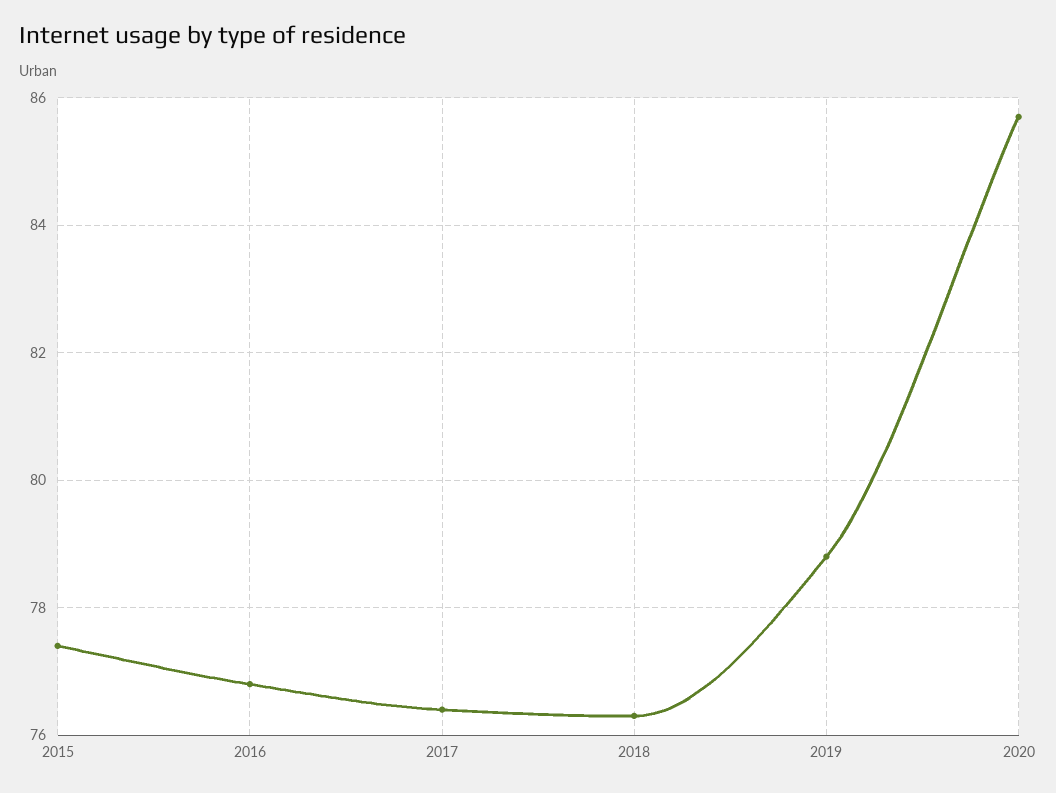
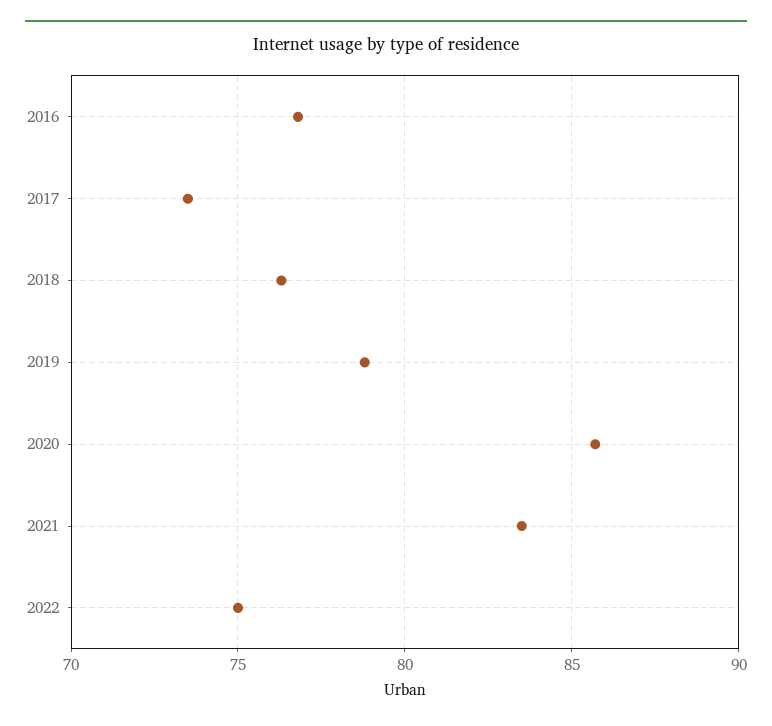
2015: 77.5 -> none
2017: 76.5 -> 73.5
2021: none -> 83.5
2022: none -> 75

